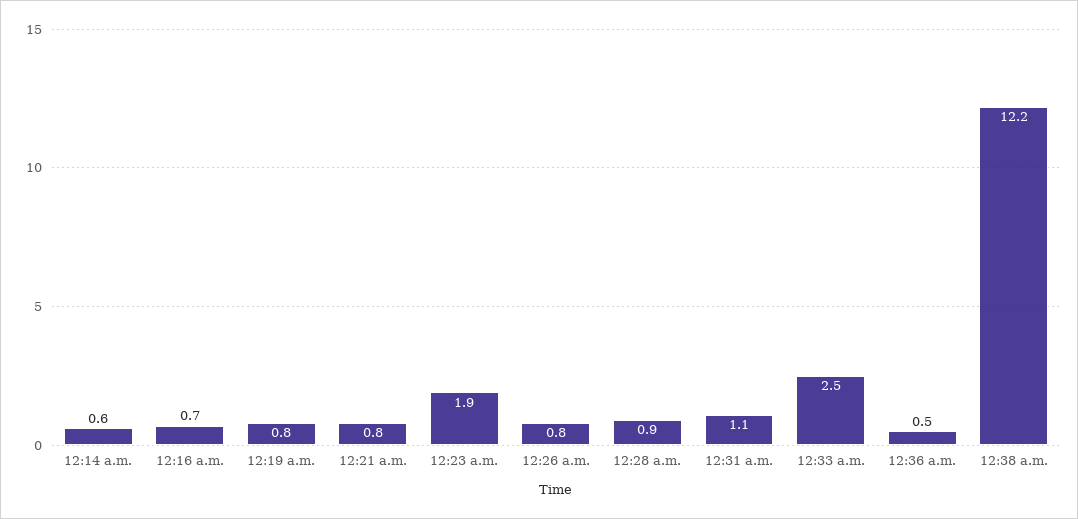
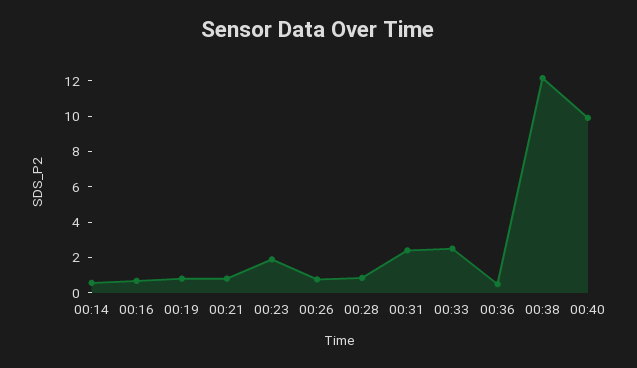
12:31 a.m.: 1.1 -> 2.5
00:40: none -> 10

